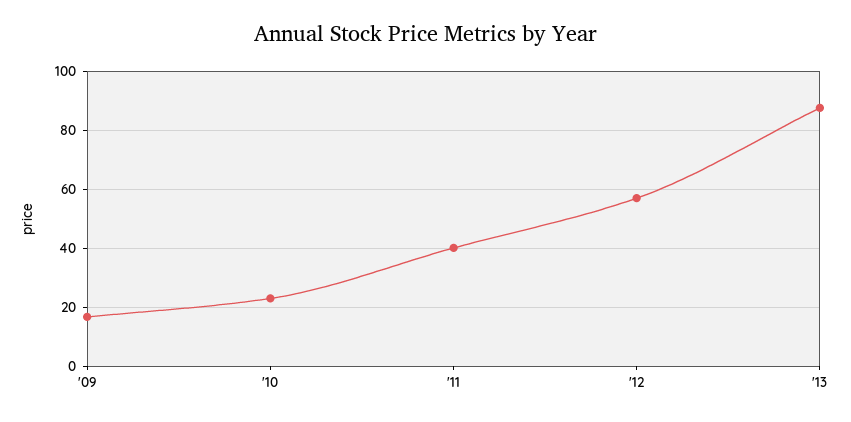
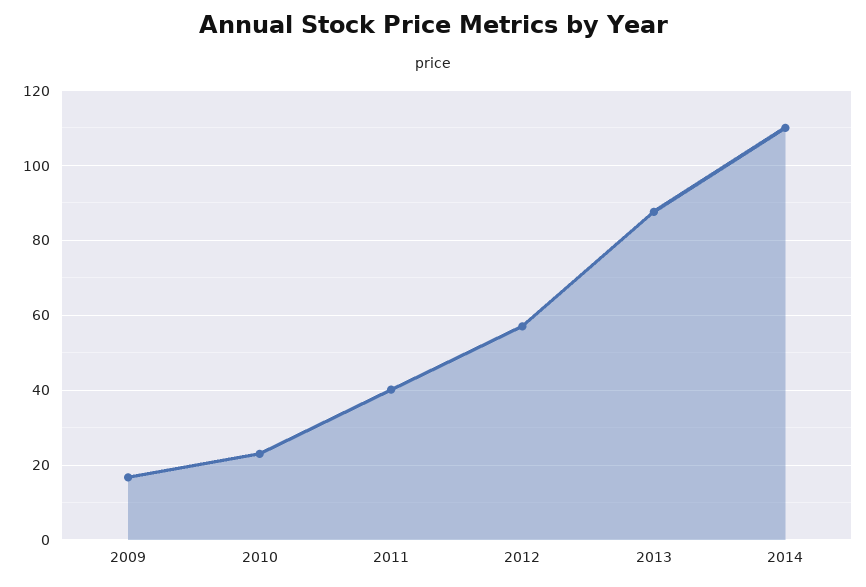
2014: none -> 110

